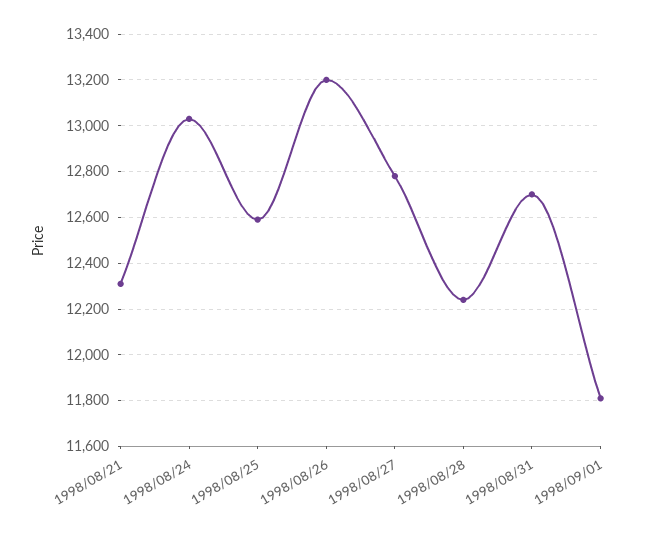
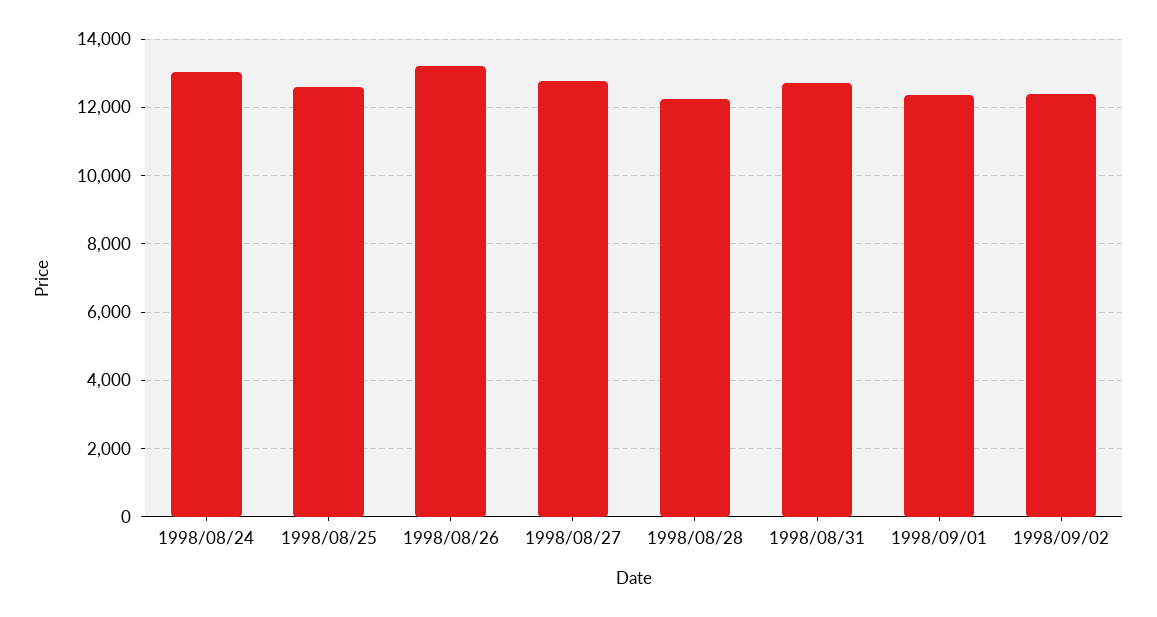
1998/08/21: 12300 -> none
1998/09/01: 11800 -> 12400
1998/09/02: none -> 12400

